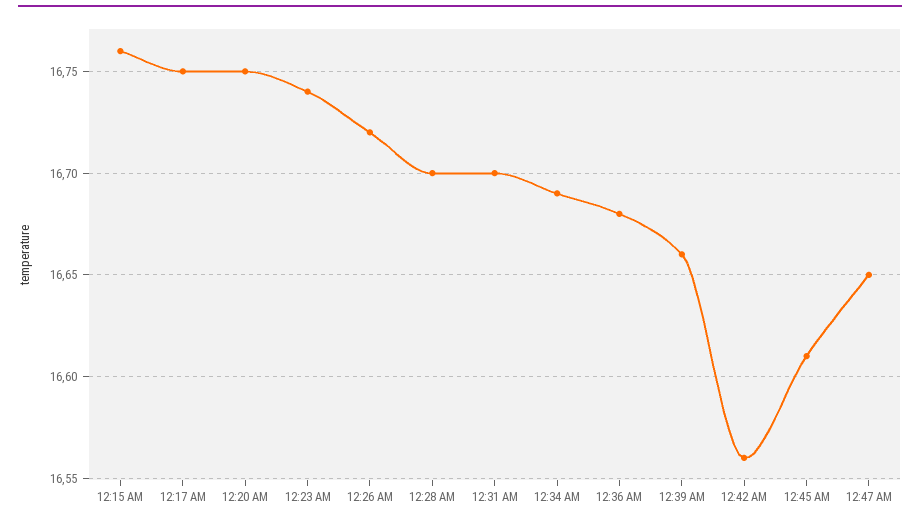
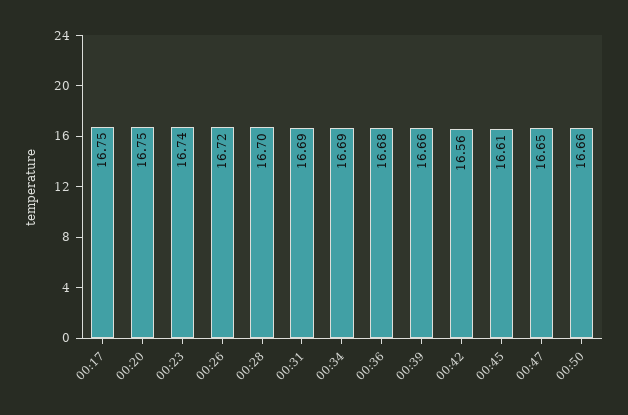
12:15 AM: 16.76 -> none
12:31 AM: 16.7 -> 16.69
00:50: none -> 16.66

